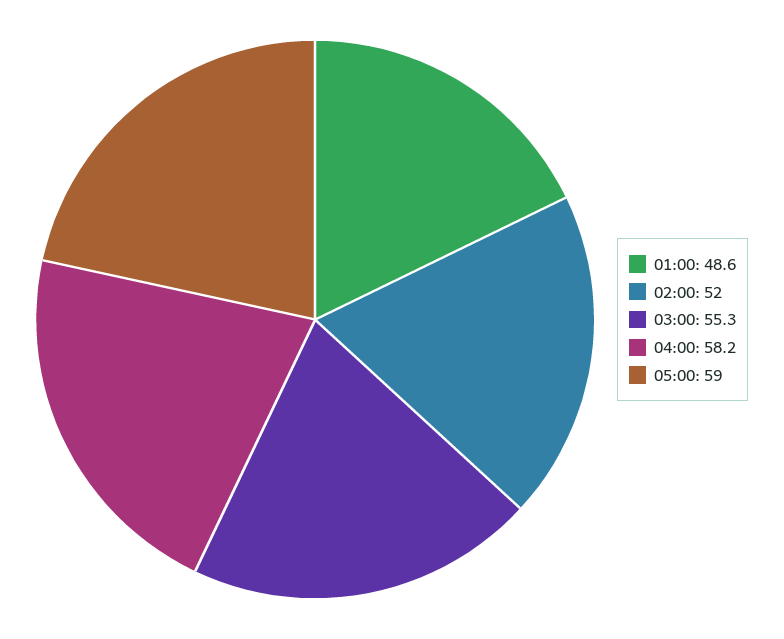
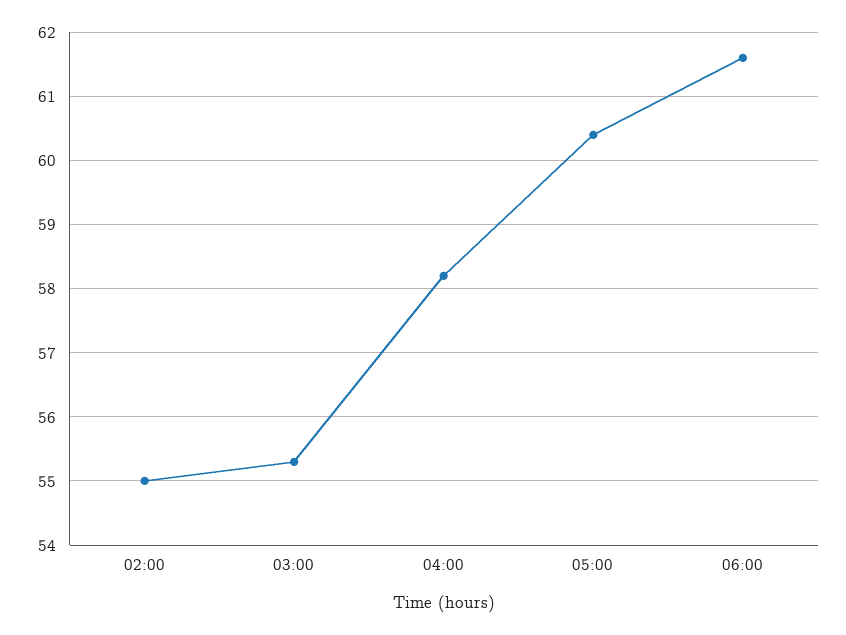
01:00: 48.6 -> none
02:00: 52 -> 55
05:00: 59 -> 60.4
06:00: none -> 61.6

